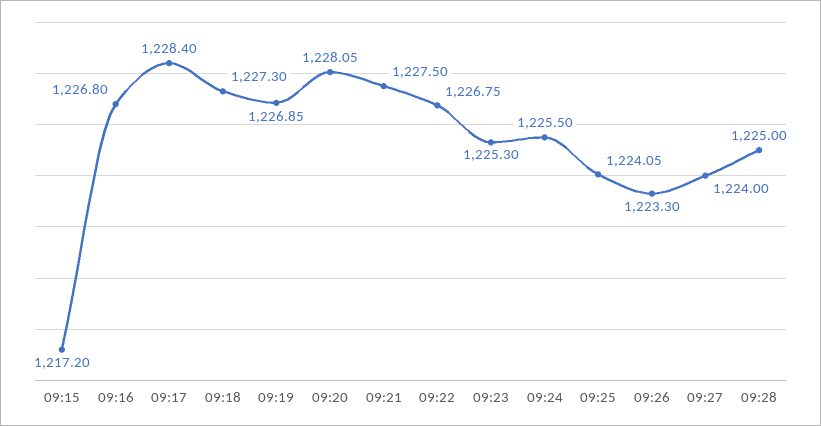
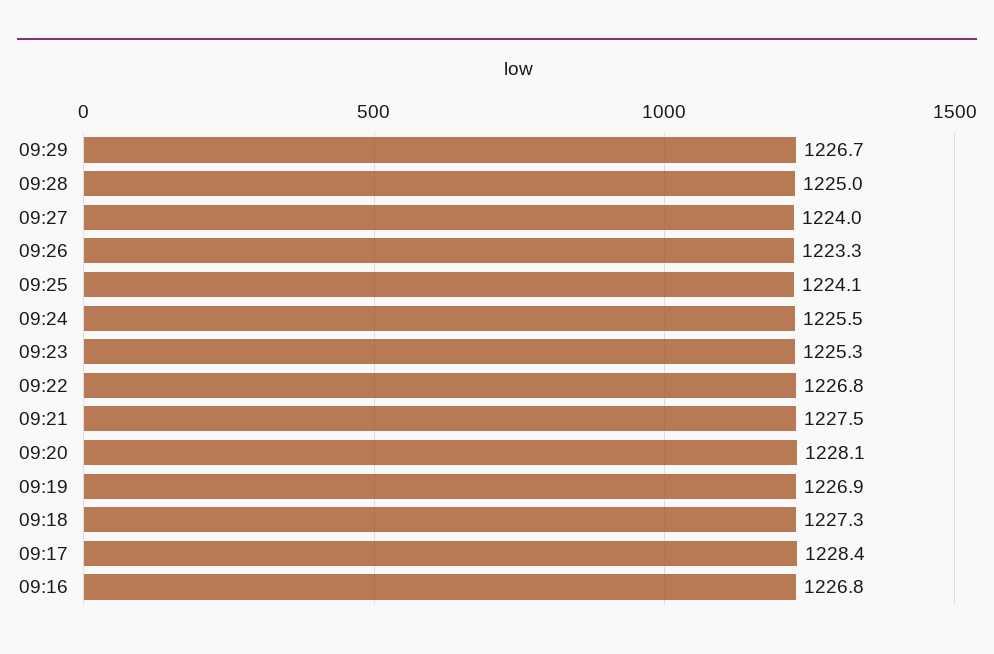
09:15: 1217.2 -> none
09:29: none -> 1226.7

